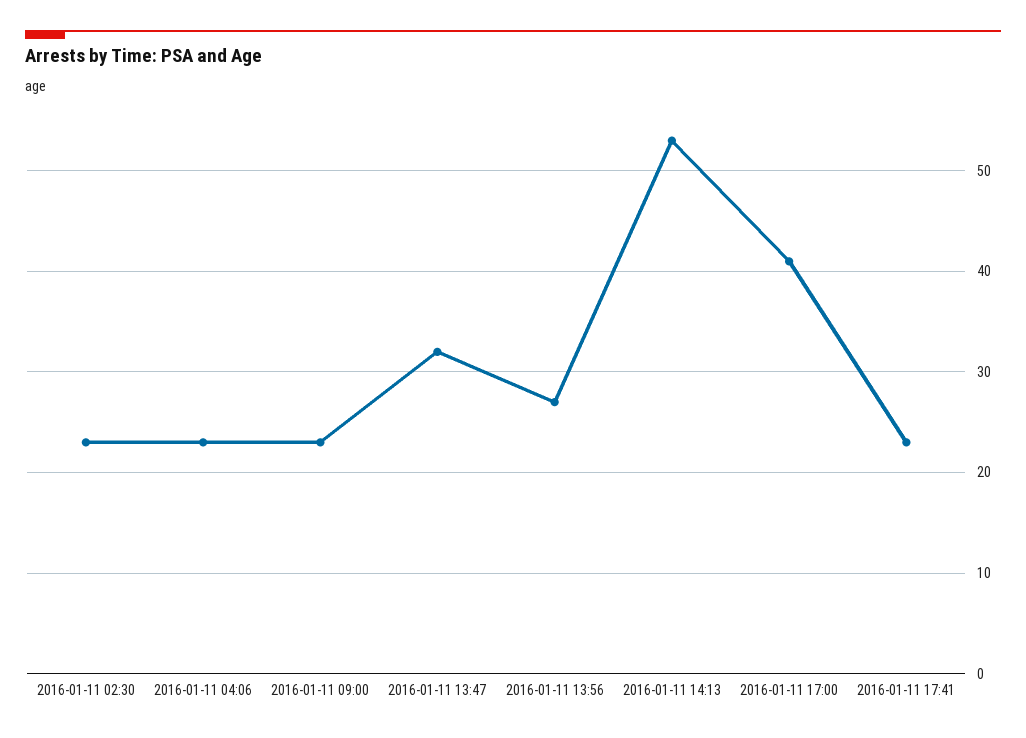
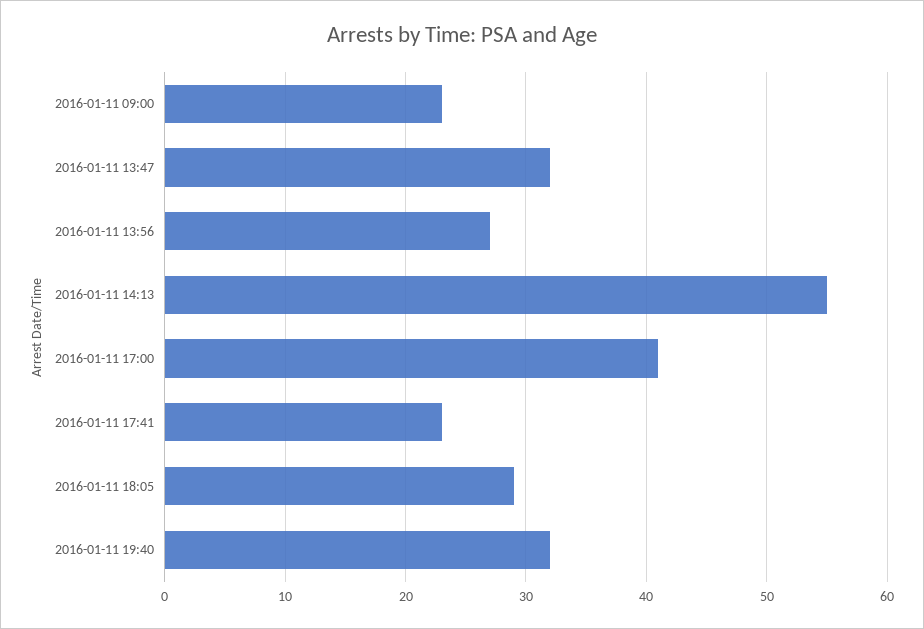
2016-01-11 02:30: 23 -> none
2016-01-11 04:06: 23 -> none
2016-01-11 14:13: 53 -> 55
2016-01-11 18:05: none -> 29
2016-01-11 19:40: none -> 32

